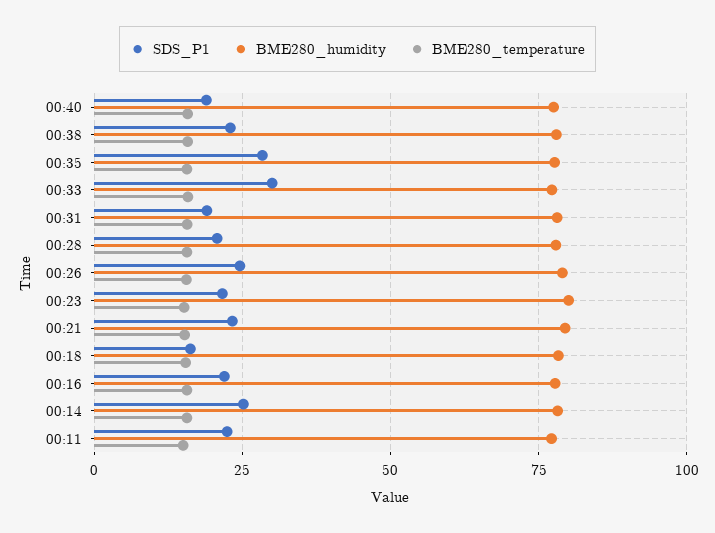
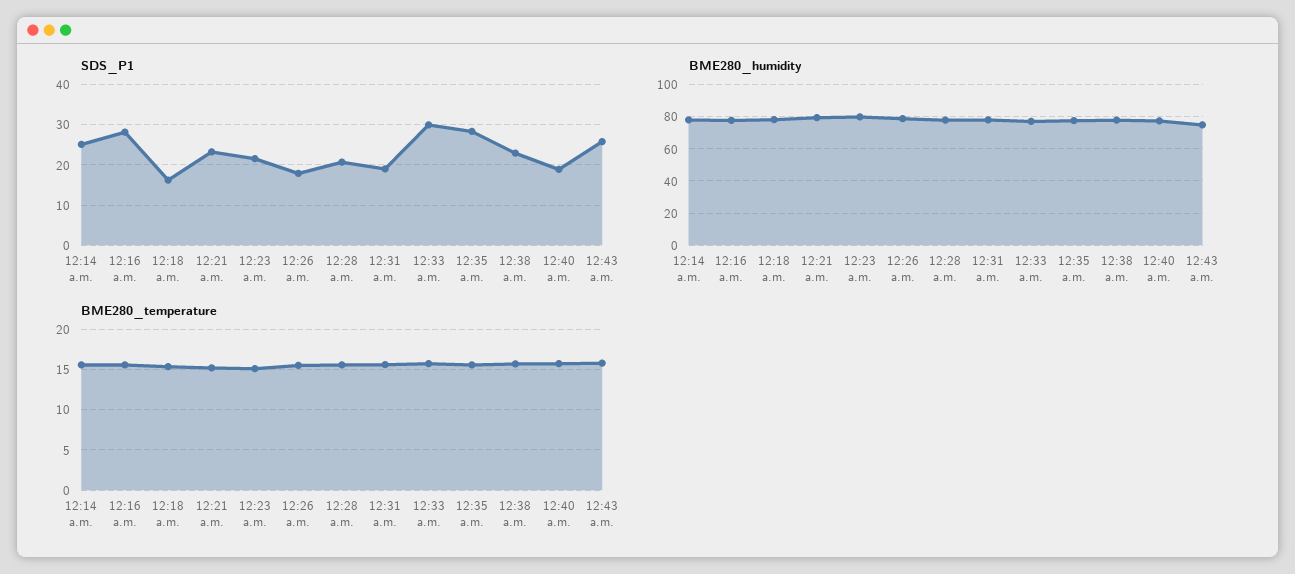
SDS_P1, 00:26: 25 -> 18
SDS_P1, 00:16: 22.5 -> 28
SDS_P1, 00:11: 22.5 -> none
BME280_humidity, 00:11: 77.5 -> none
BME280_temperature, 00:11: 15 -> none
SDS_P1, 12:43 a.m.: none -> 26
BME280_humidity, 12:43 a.m.: none -> 75
BME280_temperature, 12:43 a.m.: none -> 16

